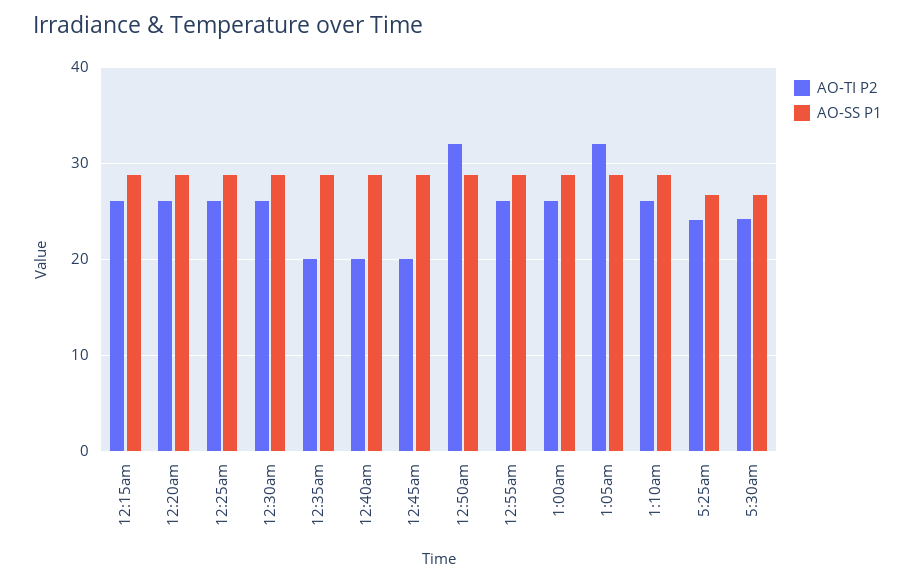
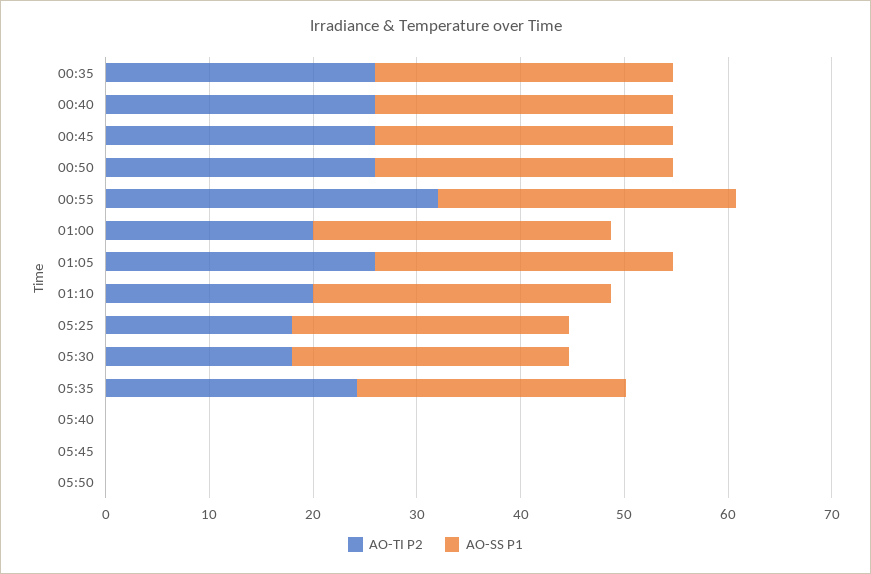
AO-TI P2, 12:15am: 26 -> none
AO-SS P1, 12:15am: 29 -> none
AO-TI P2, 12:20am: 26 -> none
AO-SS P1, 12:20am: 29 -> none
AO-TI P2, 12:25am: 26 -> none
AO-SS P1, 12:25am: 29 -> none
AO-TI P2, 12:30am: 26 -> none
AO-SS P1, 12:30am: 29 -> none
AO-TI P2, 12:35am: 20 -> 26
AO-TI P2, 12:40am: 20 -> 26
AO-TI P2, 12:45am: 20 -> 26
AO-TI P2, 12:50am: 32 -> 26
AO-TI P2, 12:55am: 26 -> 32
AO-TI P2, 1:00am: 26 -> 20
AO-TI P2, 1:05am: 32 -> 26
AO-TI P2, 1:10am: 26 -> 20
AO-TI P2, 5:25am: 24 -> 18
AO-TI P2, 5:30am: 24 -> 18
AO-TI P2, 05:35: none -> 24
AO-SS P1, 05:35: none -> 26
AO-TI P2, 05:40: none -> 0
AO-SS P1, 05:40: none -> 0
AO-TI P2, 05:45: none -> 0
AO-SS P1, 05:45: none -> 0
AO-TI P2, 05:50: none -> 0
AO-SS P1, 05:50: none -> 0

